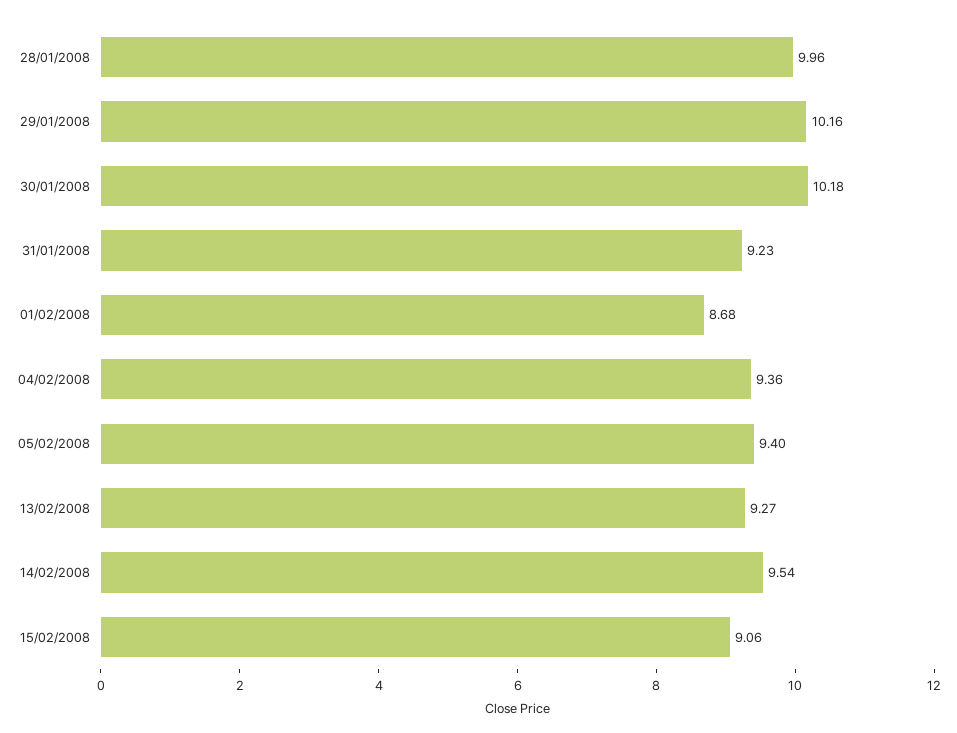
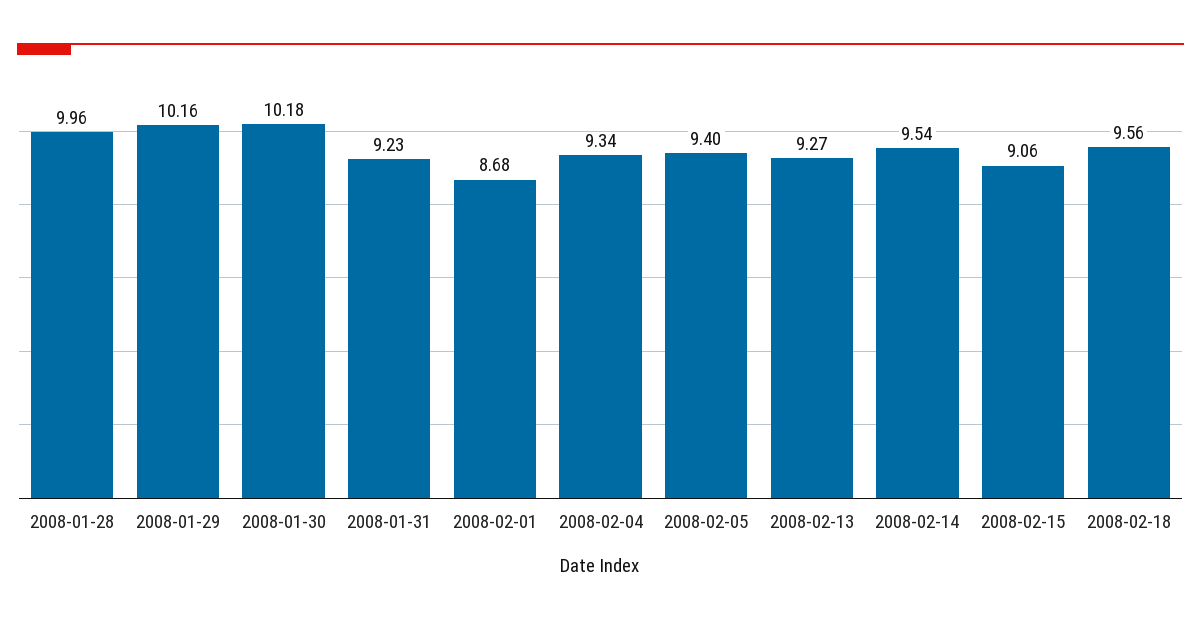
04/02/2008: 9.36 -> 9.34
2008-02-18: none -> 9.56

